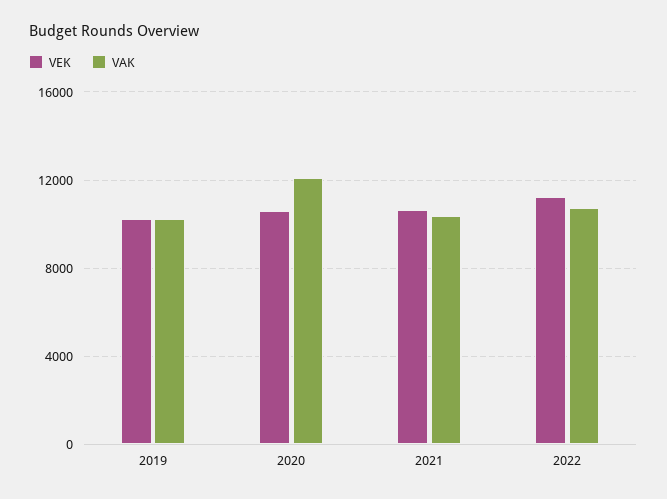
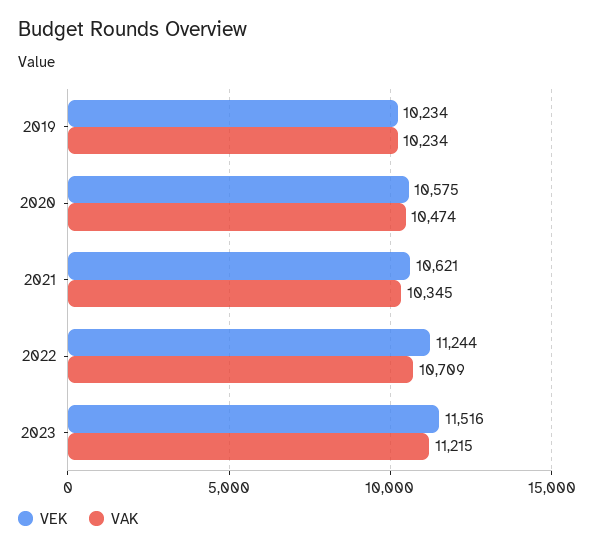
VAK, 2020: 12000 -> 10474
VEK, 2023: none -> 11516
VAK, 2023: none -> 11215

